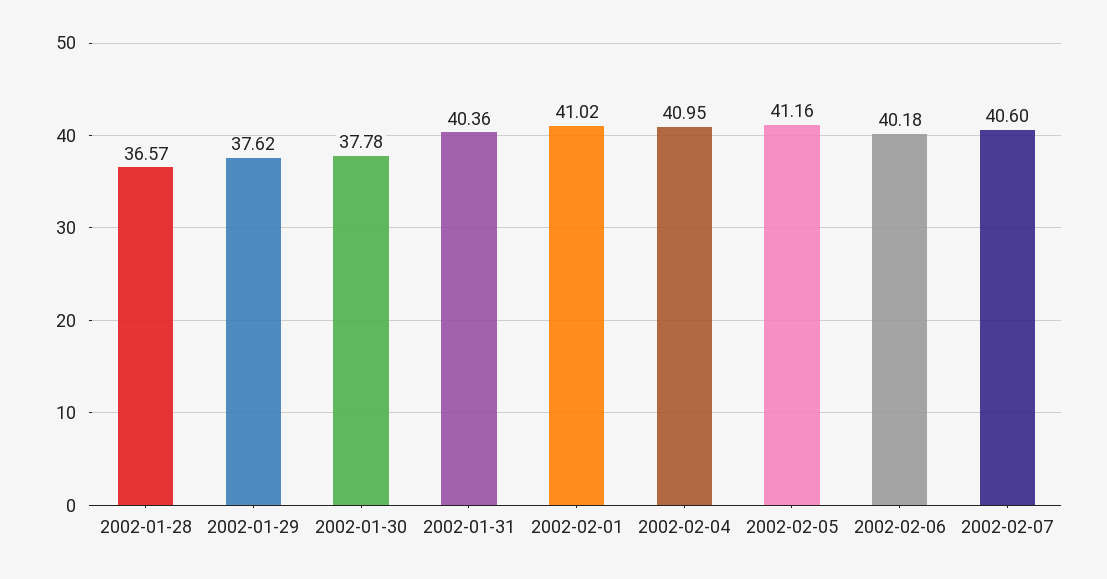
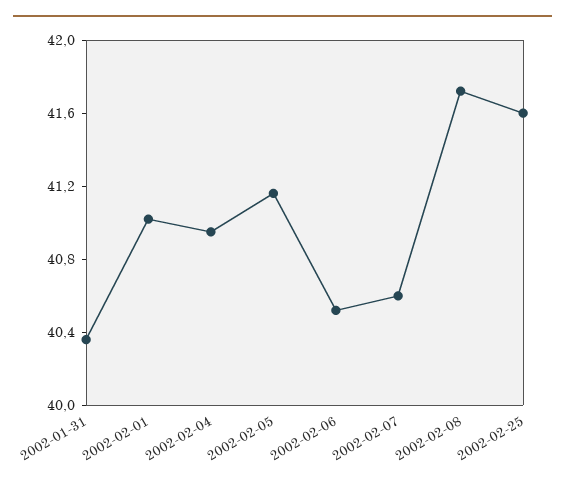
2002-01-28: 36.57 -> none
2002-01-29: 37.62 -> none
2002-01-30: 37.78 -> none
2002-02-06: 40.18 -> 40.5
2002-02-08: none -> 41.7
2002-02-25: none -> 41.6

